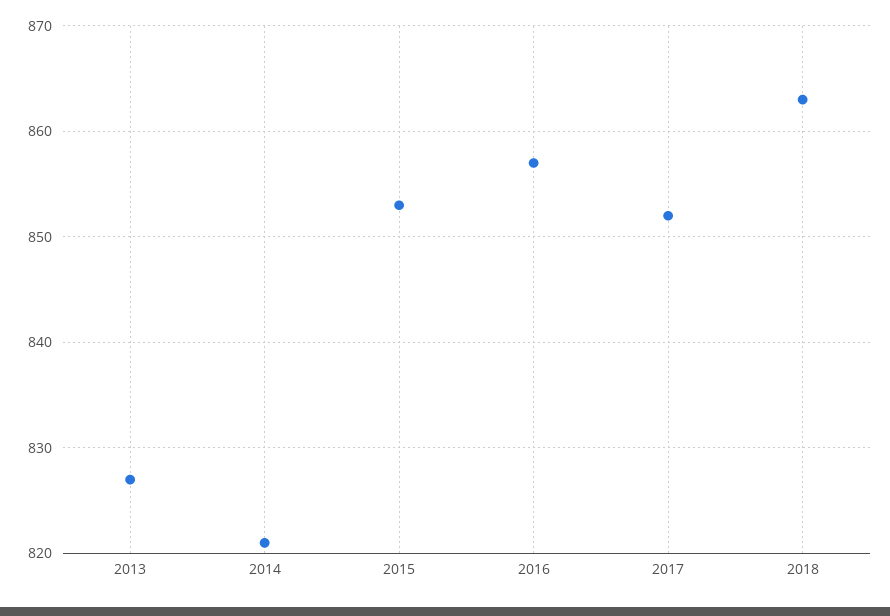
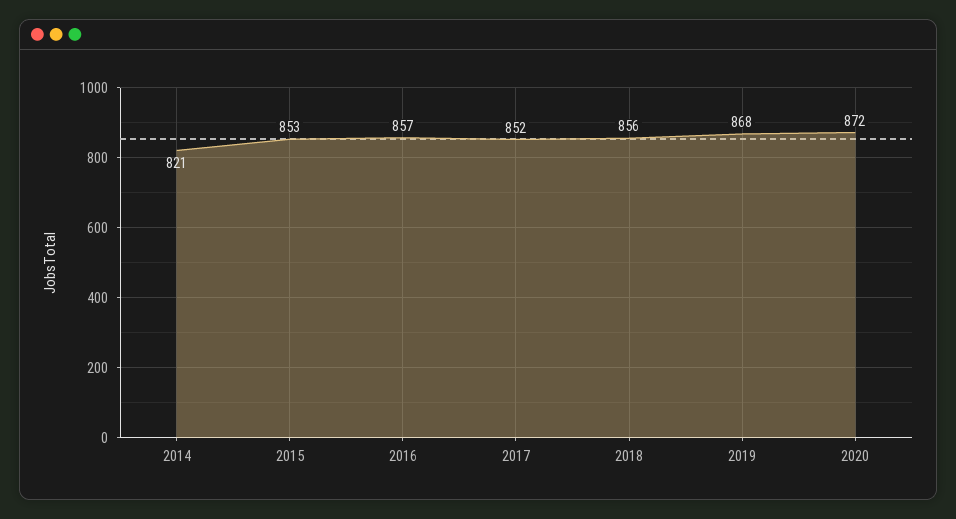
2013: 827 -> none
2018: 863 -> 856
2019: none -> 868
2020: none -> 872

